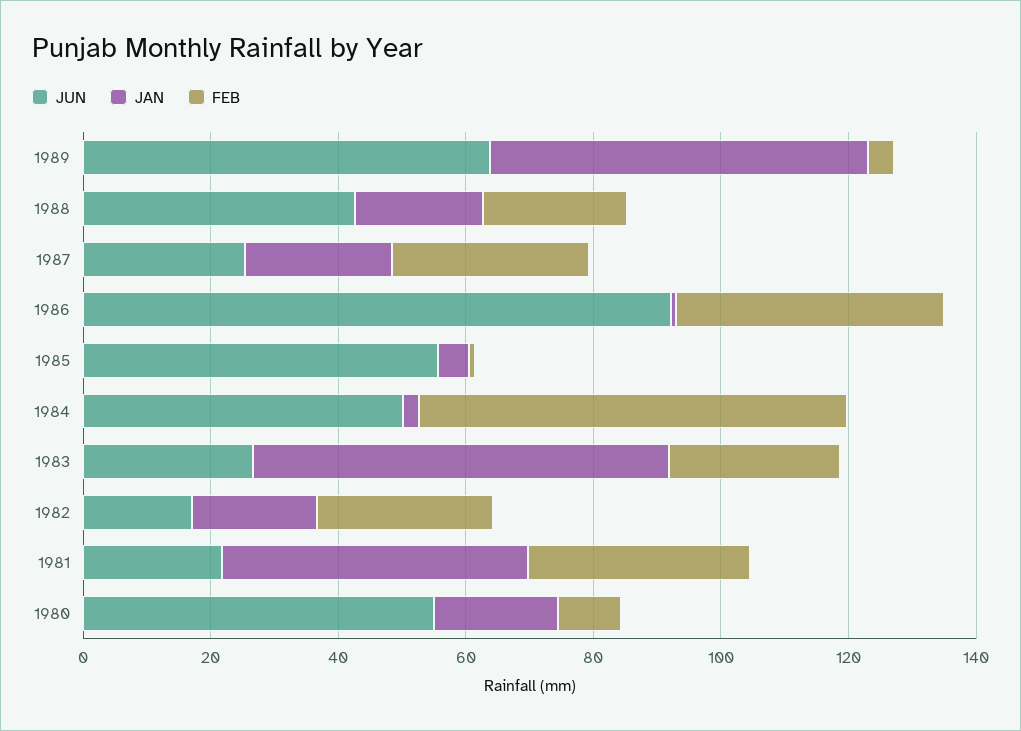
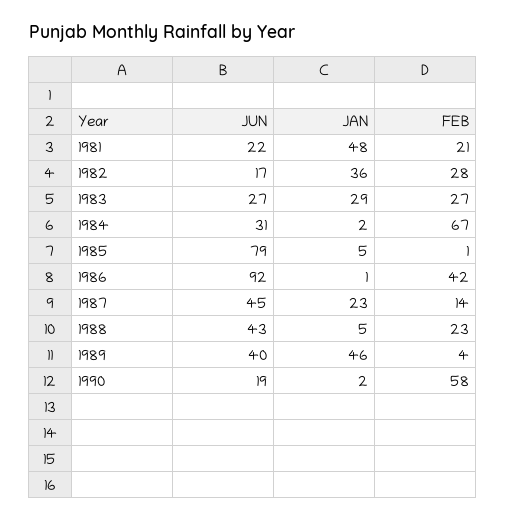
JUN, 1989: 65 -> 40
JAN, 1989: 60 -> 46
JAN, 1988: 20 -> 5
JUN, 1987: 25 -> 45
FEB, 1987: 30 -> 14
JUN, 1985: 55 -> 79
JUN, 1984: 50 -> 31
JAN, 1983: 65 -> 29
JAN, 1982: 20 -> 36
FEB, 1981: 35 -> 21
JUN, 1980: 55 -> none
JAN, 1980: 20 -> none
FEB, 1980: 10 -> none
JUN, 1990: none -> 19
JAN, 1990: none -> 2
FEB, 1990: none -> 58

